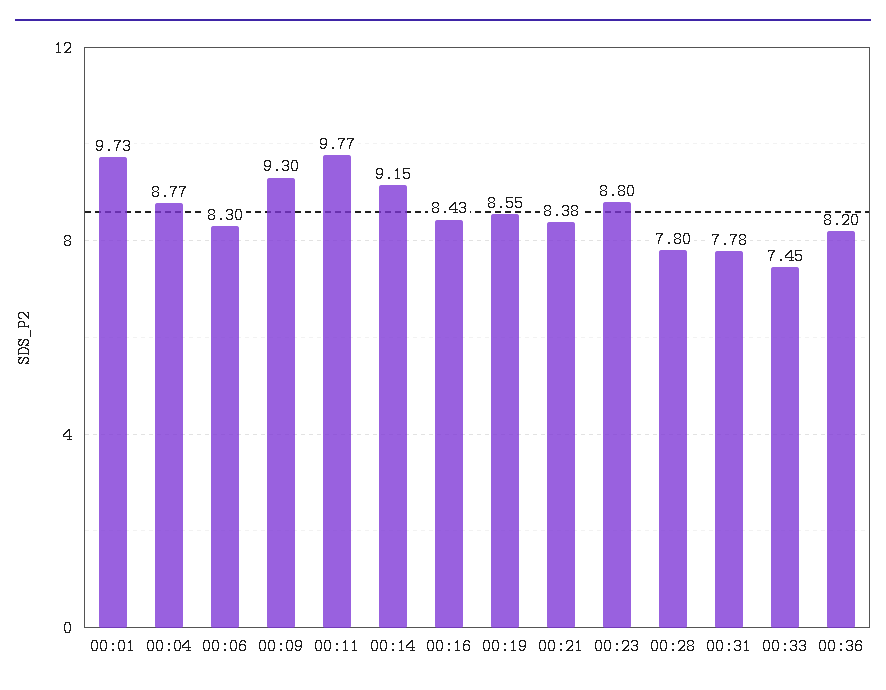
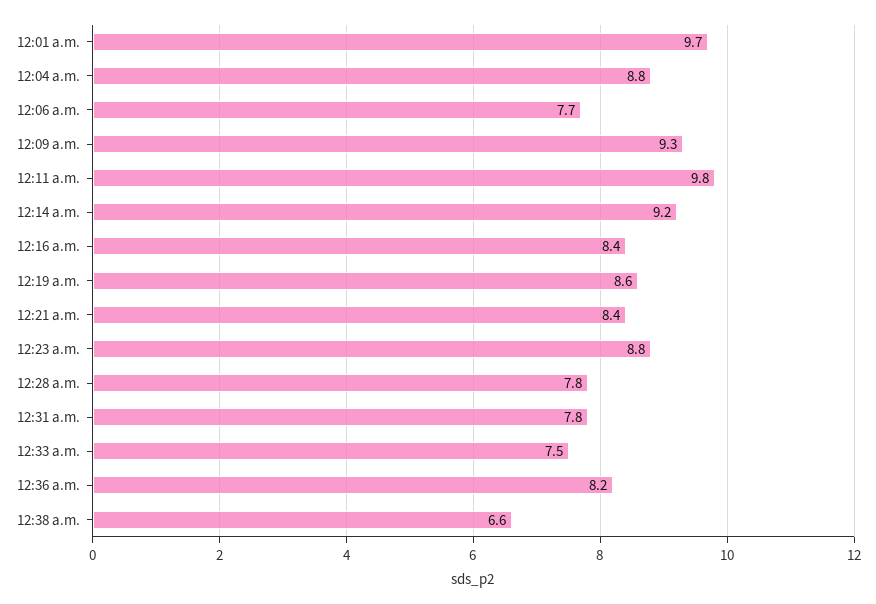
00:06: 8.3 -> 7.7
12:38 a.m.: none -> 6.6

